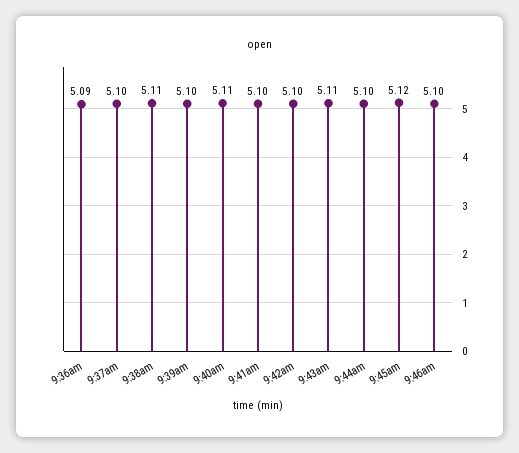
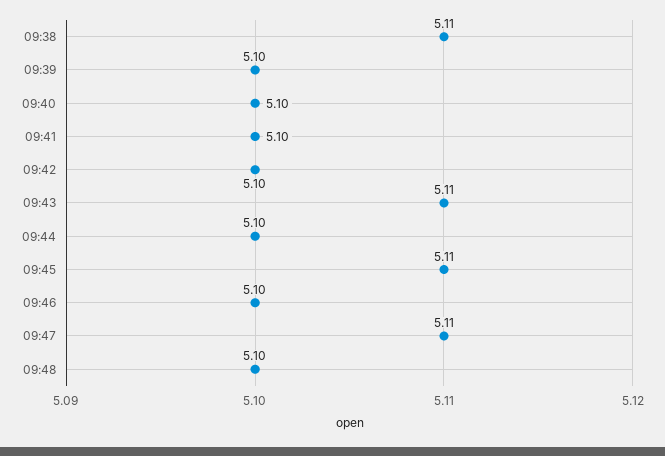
9:36am: 5.09 -> none
9:37am: 5.1 -> none
9:40am: 5.11 -> 5.1
9:45am: 5.12 -> 5.11
09:47: none -> 5.11
09:48: none -> 5.1

